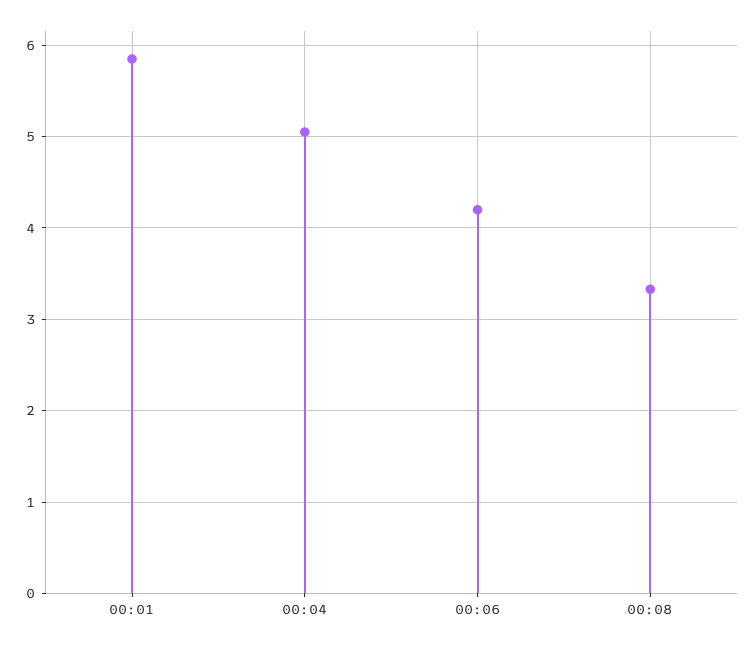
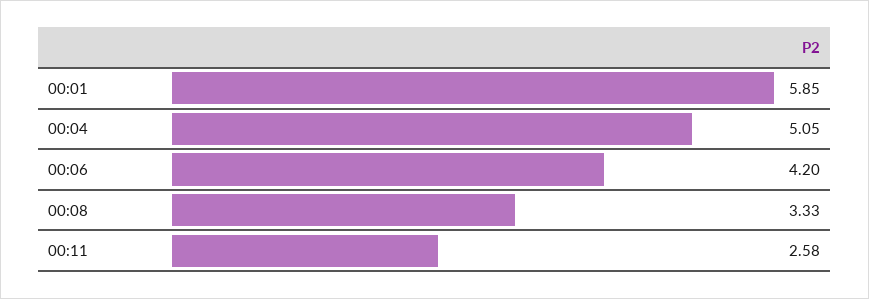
00:11: none -> 2.58

